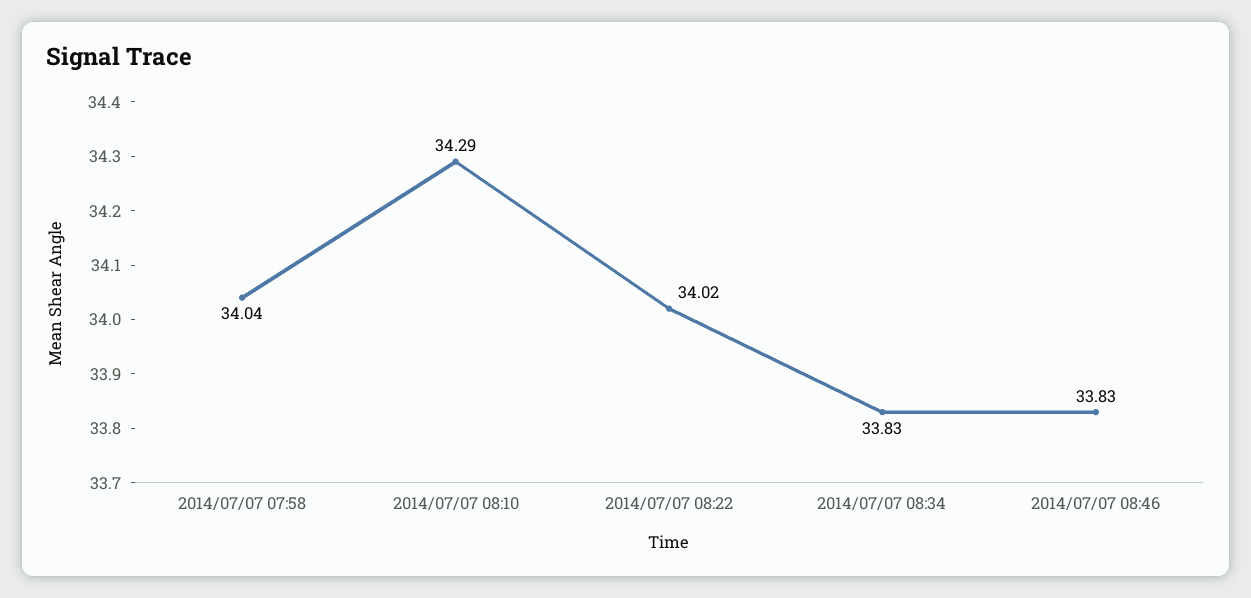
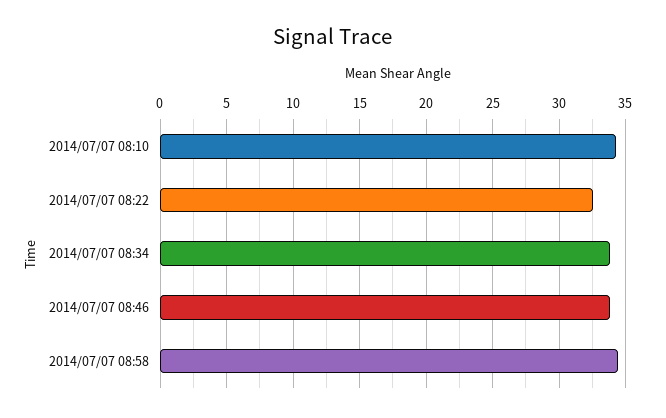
2014/07/07 07:58: 34.04 -> none
2014/07/07 08:22: 34.02 -> 32.5
2014/07/07 08:58: none -> 34.5

